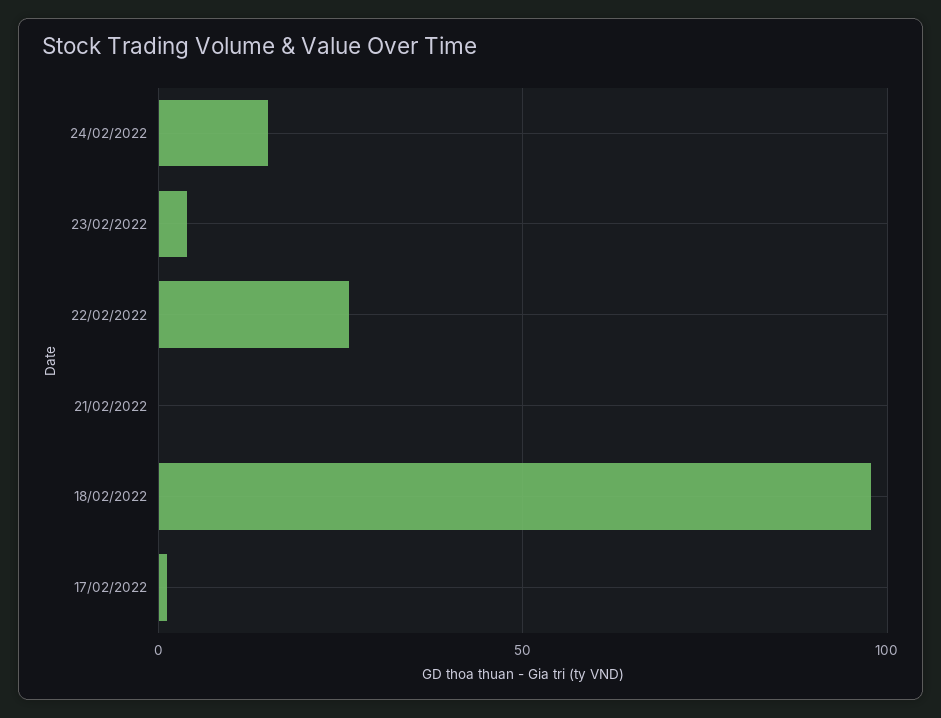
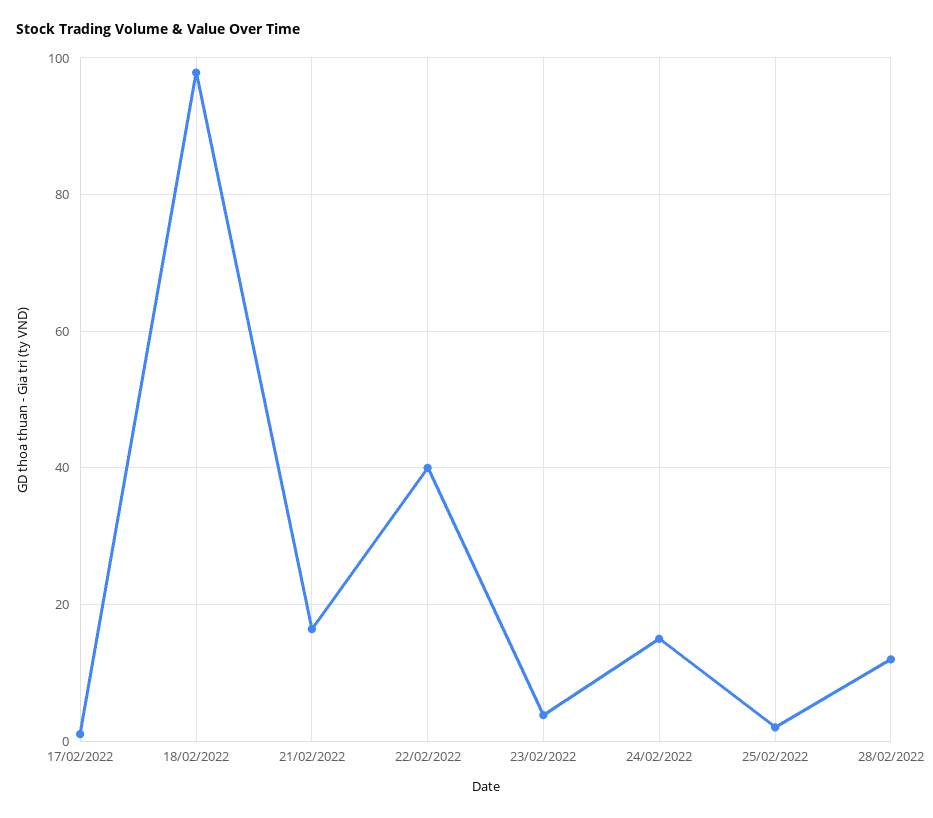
22/02/2022: 25 -> 40
21/02/2022: 0 -> 16
25/02/2022: none -> 2
28/02/2022: none -> 12

